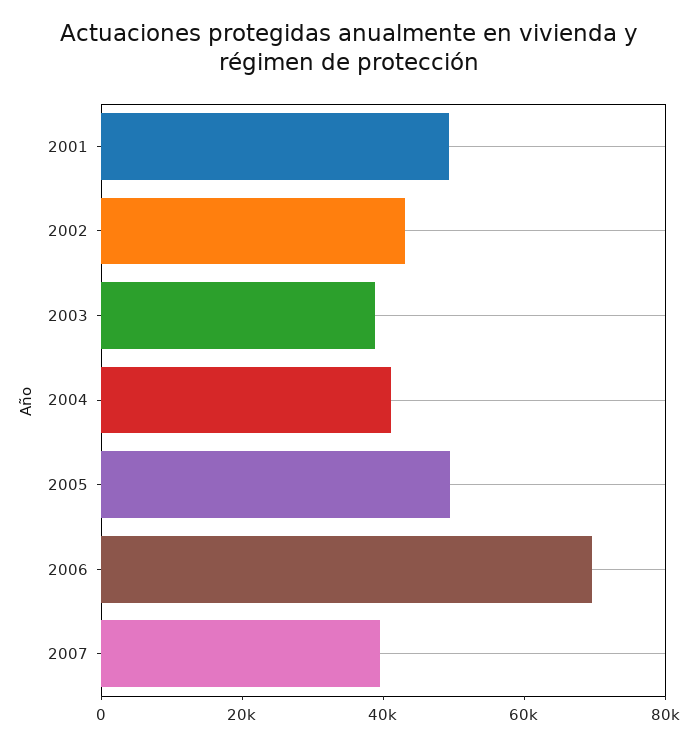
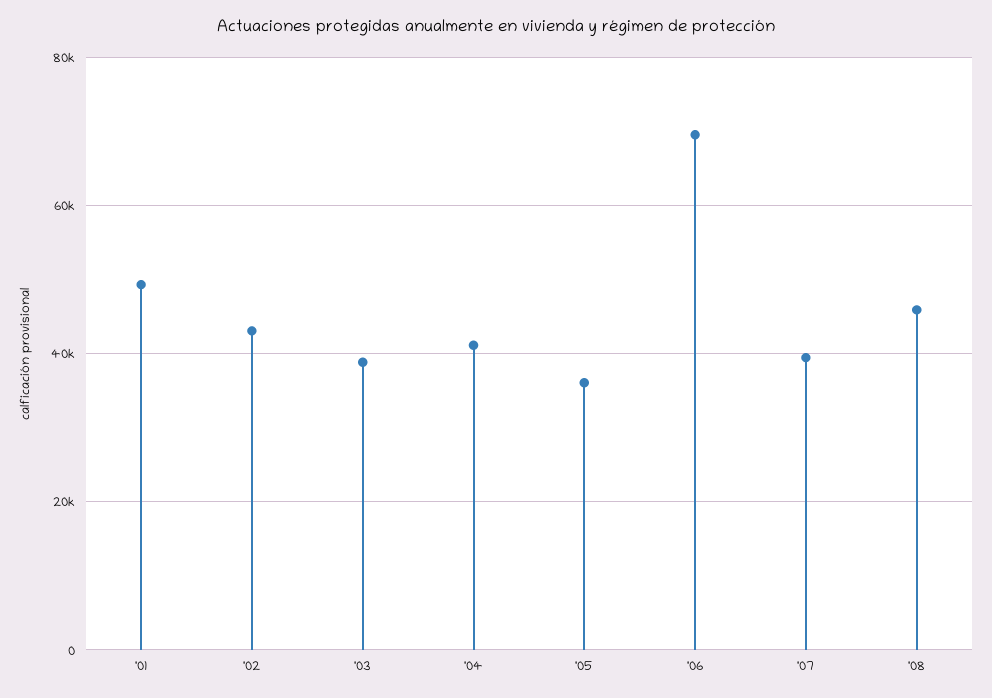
2005: 50000 -> 36000
'08: none -> 46000

